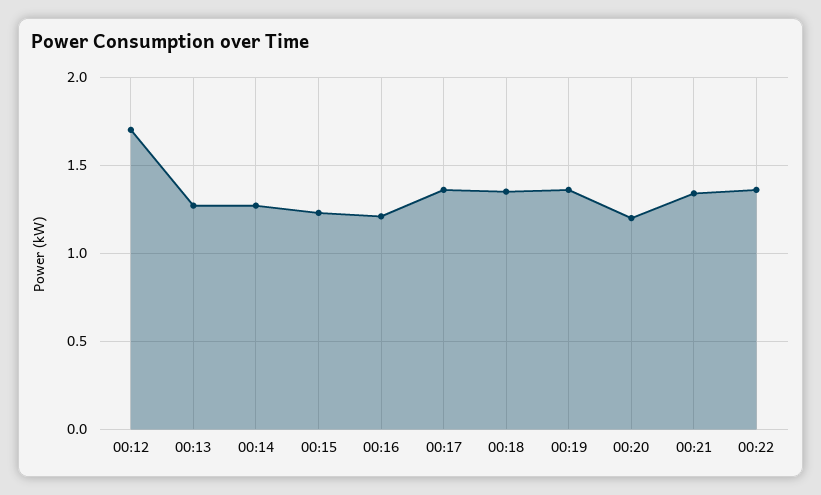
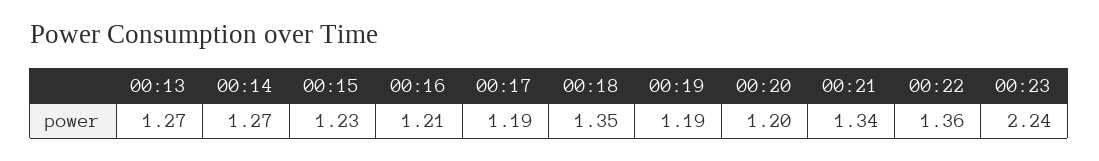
00:12: 1.7 -> none
00:17: 1.35 -> 1.19
00:19: 1.35 -> 1.19
00:23: none -> 2.24

